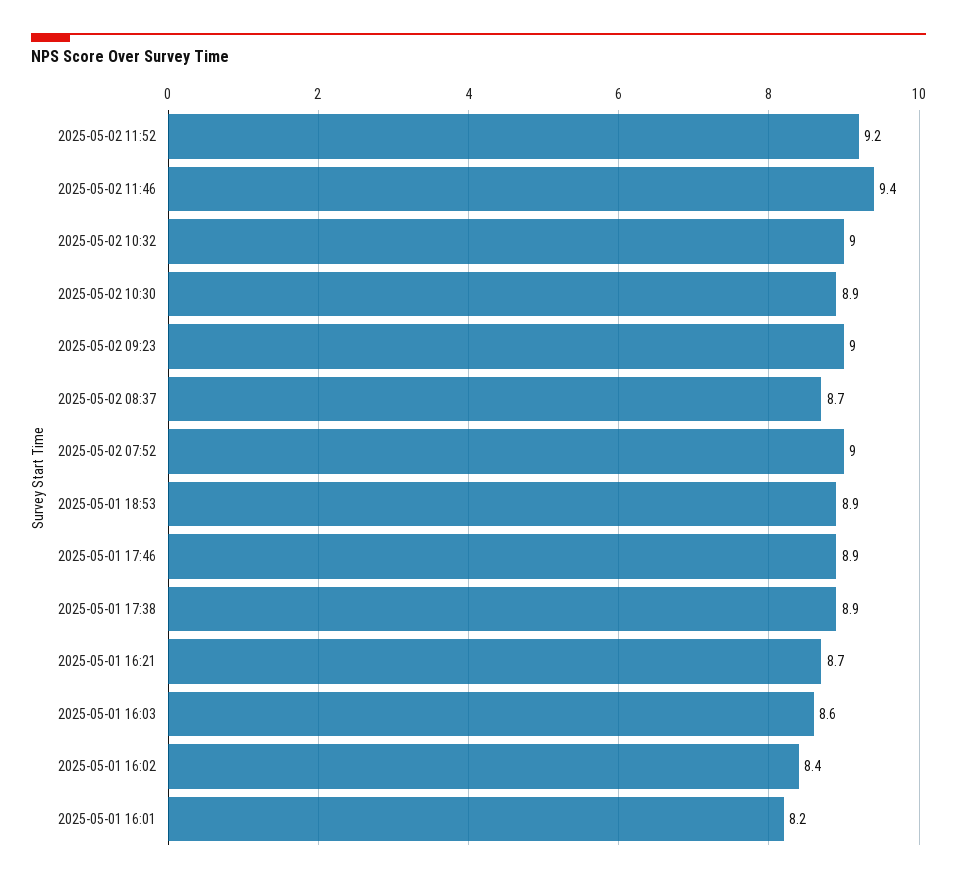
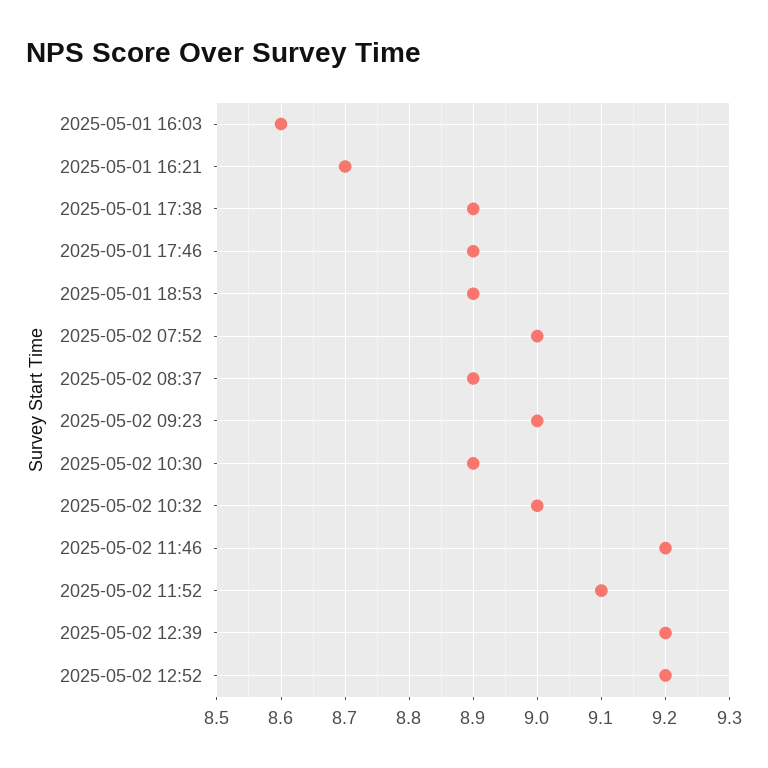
2025-05-02 11:52: 9.2 -> 9.1
2025-05-02 11:46: 9.4 -> 9.2
2025-05-02 08:37: 8.7 -> 8.9
2025-05-01 16:02: 8.4 -> none
2025-05-01 16:01: 8.2 -> none
2025-05-02 12:39: none -> 9.2
2025-05-02 12:52: none -> 9.2

